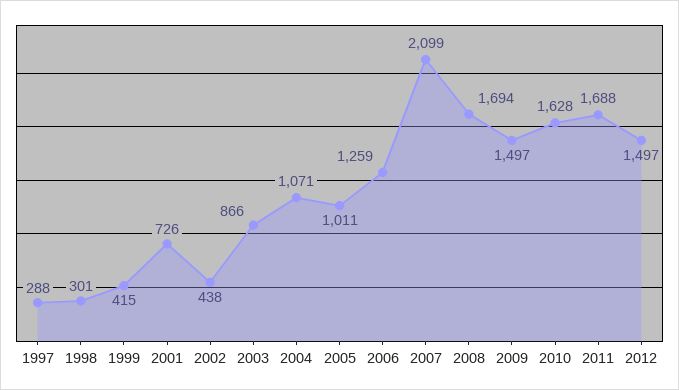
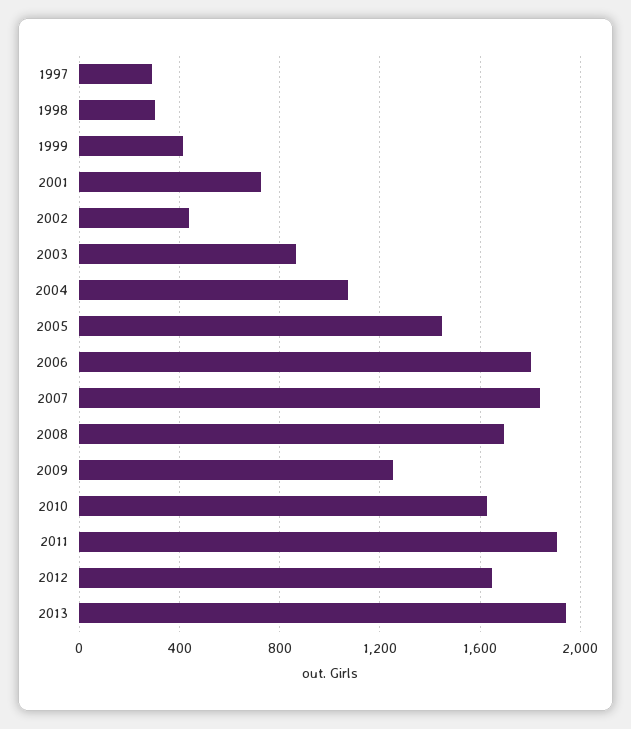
2005: 1011 -> 1450
2006: 1259 -> 1800
2007: 2099 -> 1850
2009: 1497 -> 1250
2011: 1688 -> 1900
2012: 1497 -> 1650
2013: none -> 1950

